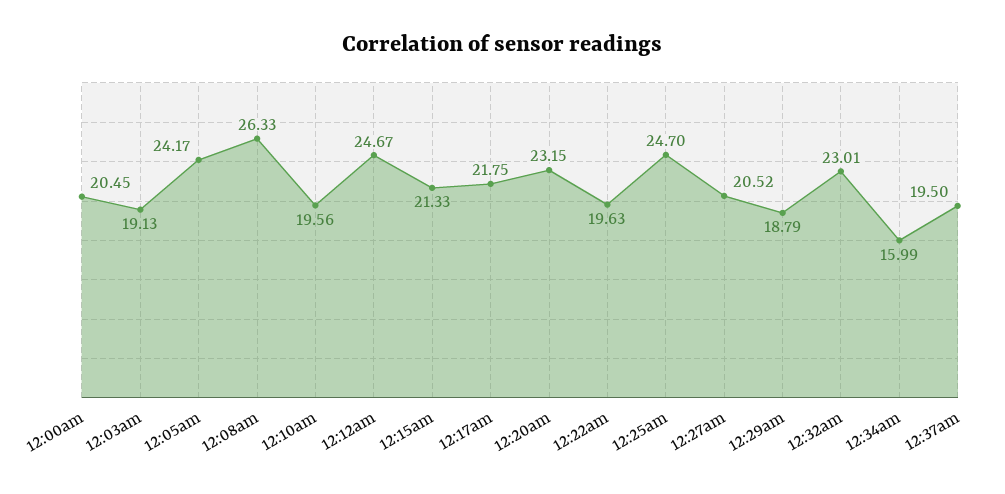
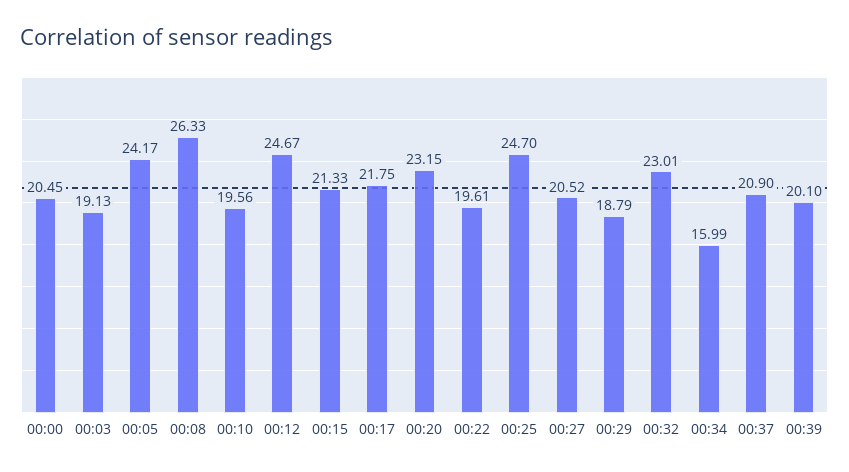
12:22am: 19.63 -> 19.61
12:37am: 19.5 -> 20.9
00:39: none -> 20.1

